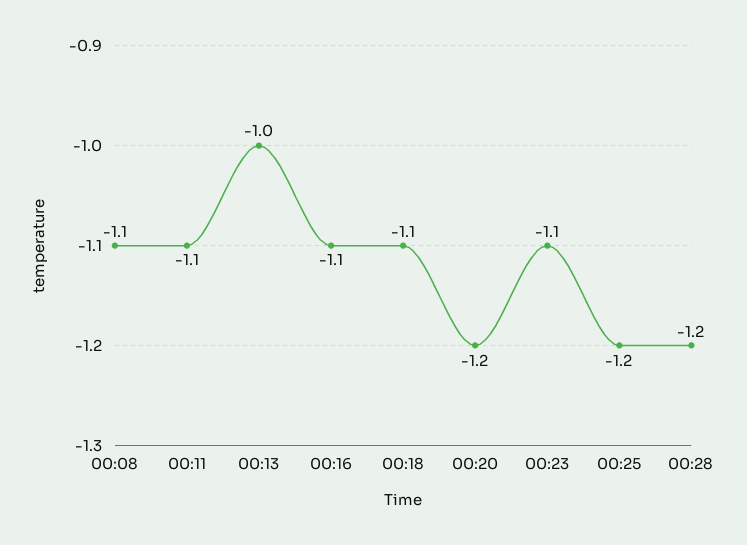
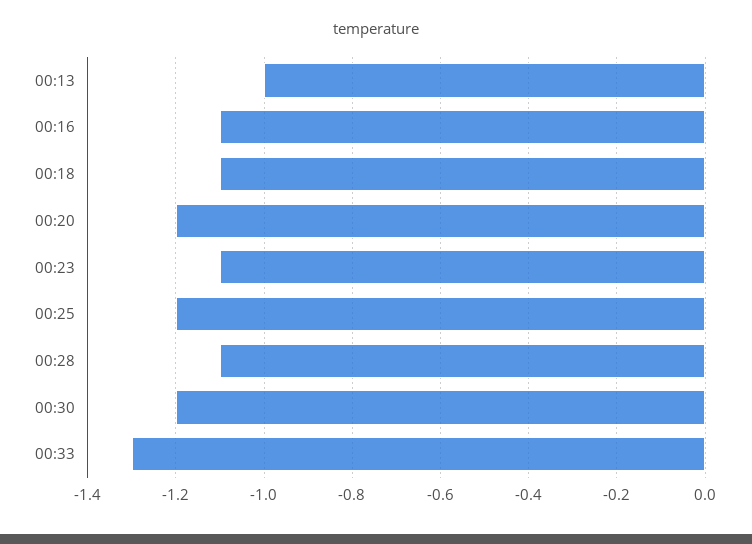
00:08: -1.1 -> none
00:11: -1.1 -> none
00:28: -1.2 -> -1.1
00:30: none -> -1.2
00:33: none -> -1.3

